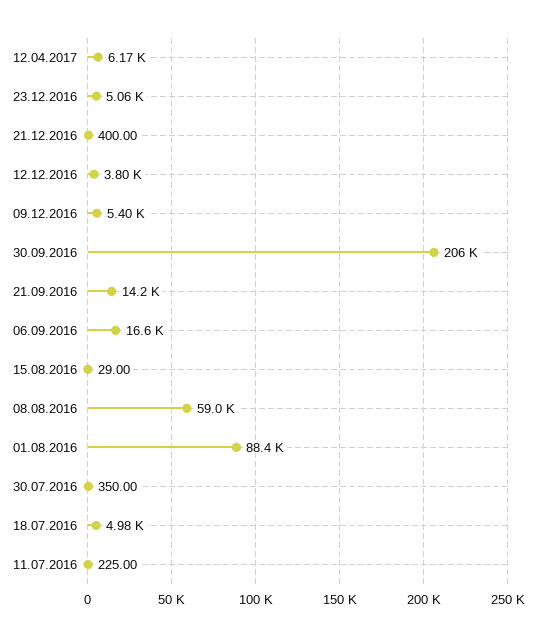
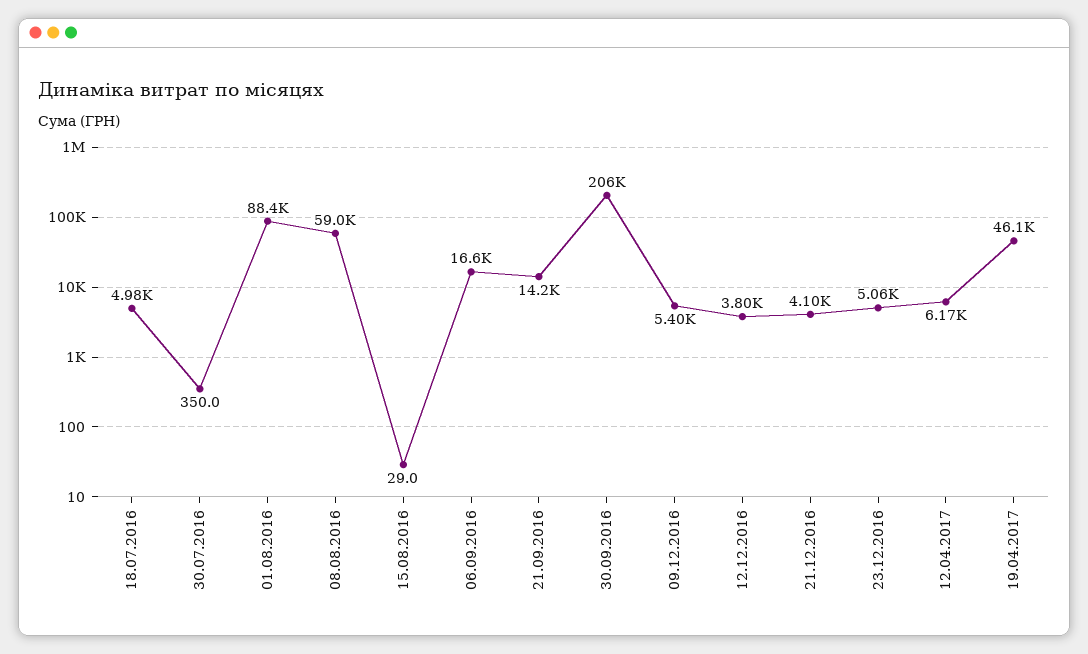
21.12.2016: 400 -> 4100
11.07.2016: 225 -> none
19.04.2017: none -> 46100

